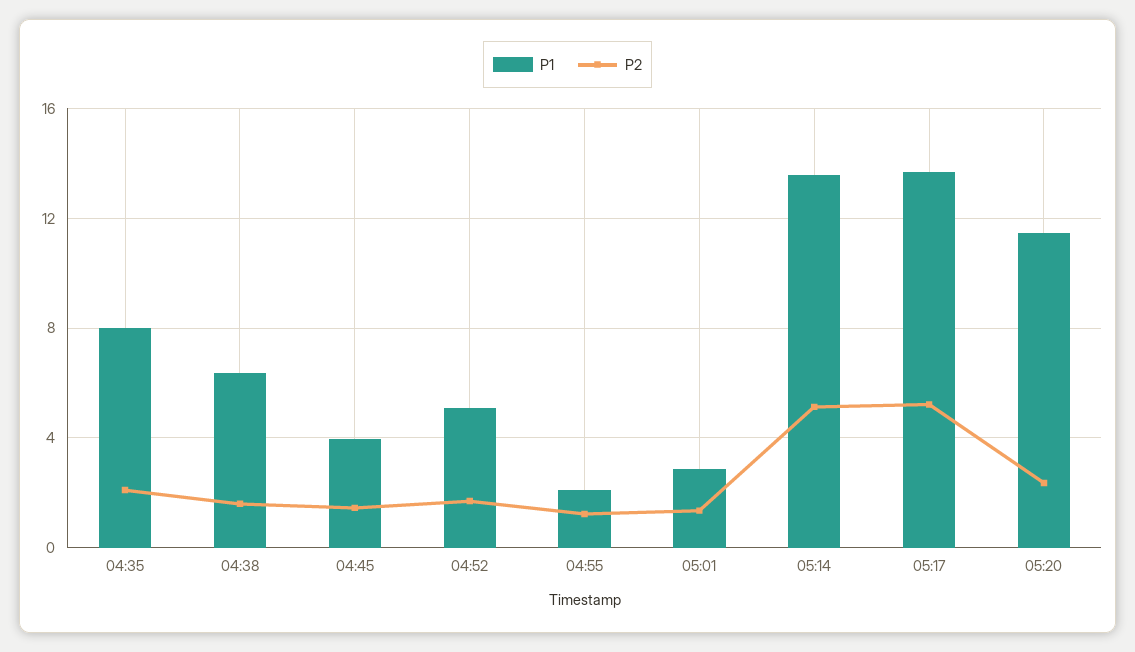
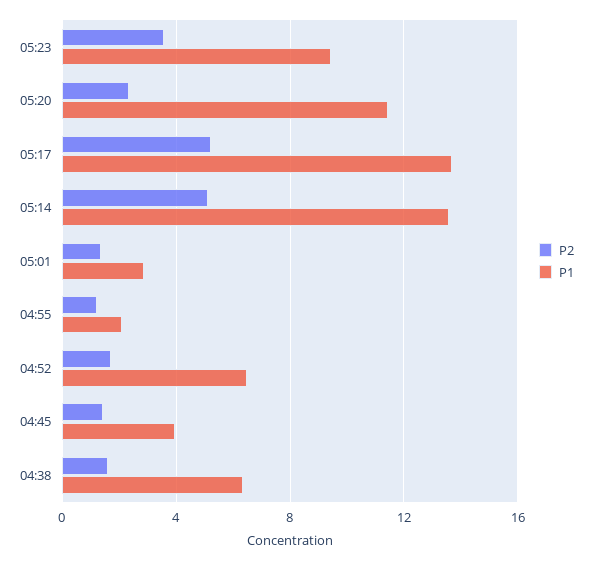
P1, 04:35: 8 -> none
P2, 04:35: 2 -> none
P1, 04:52: 5 -> 6.5
P2, 05:23: none -> 3.5
P1, 05:23: none -> 9.5

